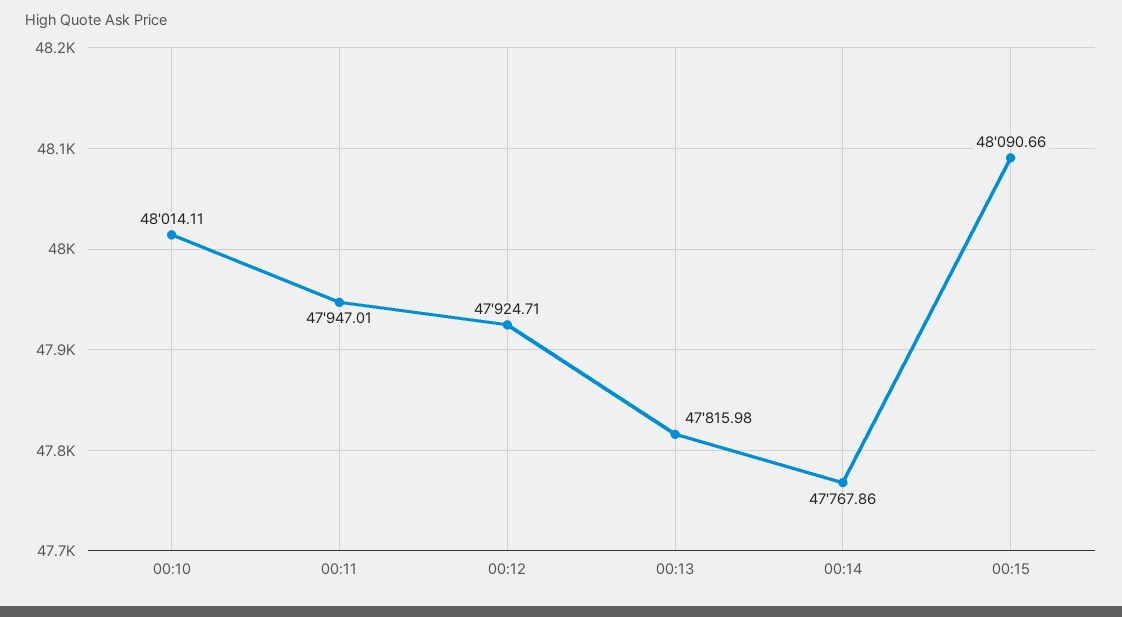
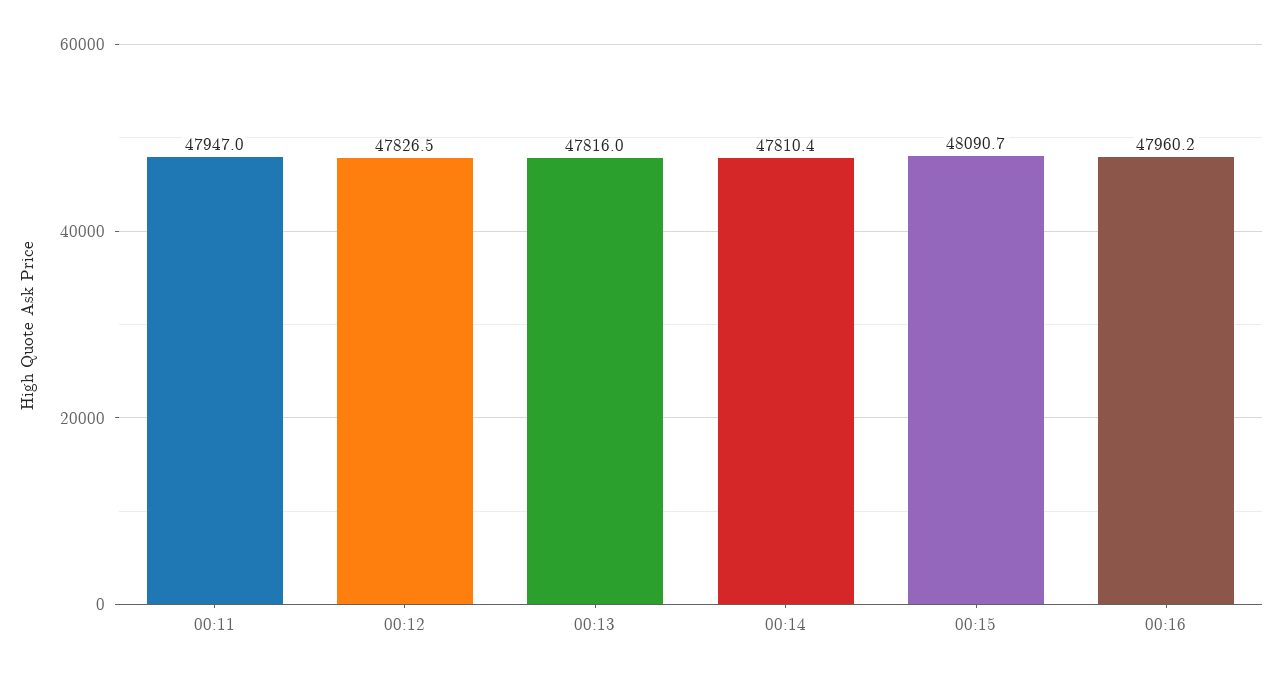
00:10: 48014.11 -> none
00:12: 47924.71 -> 47826.5
00:14: 47767.86 -> 47810.4
00:16: none -> 47960.2

